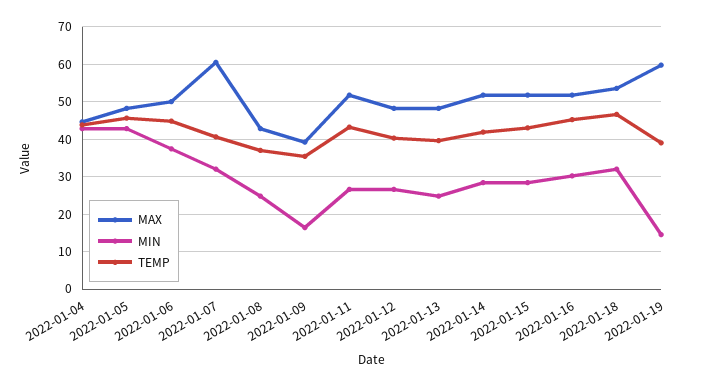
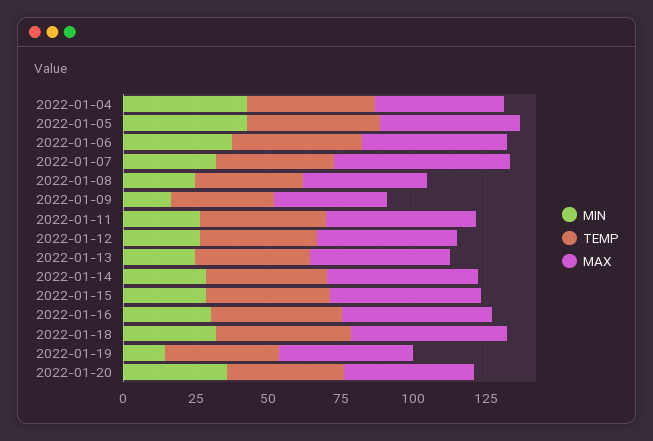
MAX, 2022-01-19: 60 -> 45
MIN, 2022-01-20: none -> 35
TEMP, 2022-01-20: none -> 40
MAX, 2022-01-20: none -> 45

